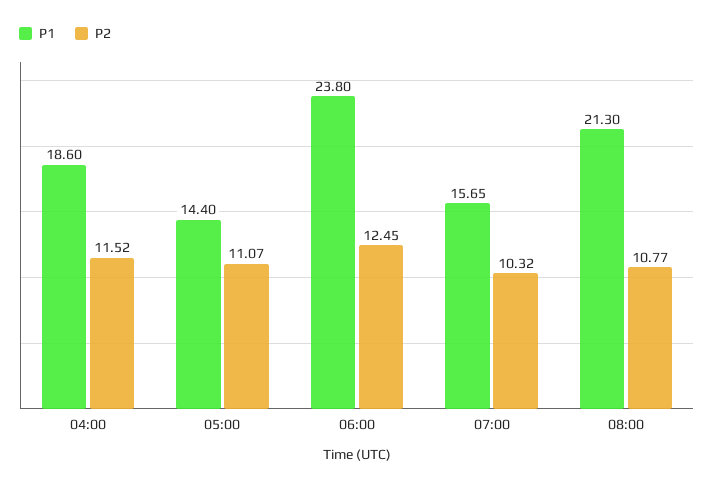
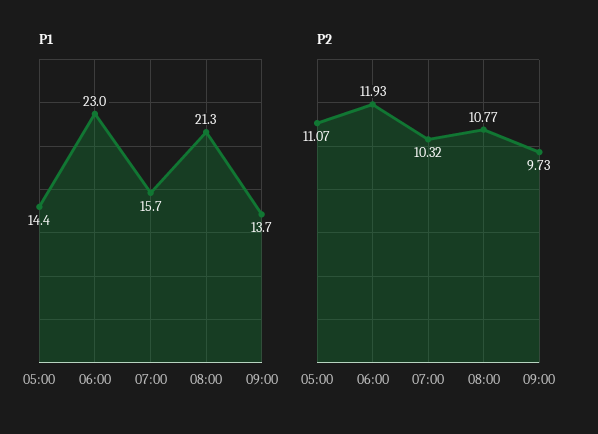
P1, 04:00: 18.6 -> none
P2, 04:00: 11.52 -> none
P1, 06:00: 23.8 -> 23
P2, 06:00: 12.45 -> 11.93
P1, 09:00: none -> 13.7
P2, 09:00: none -> 9.73

